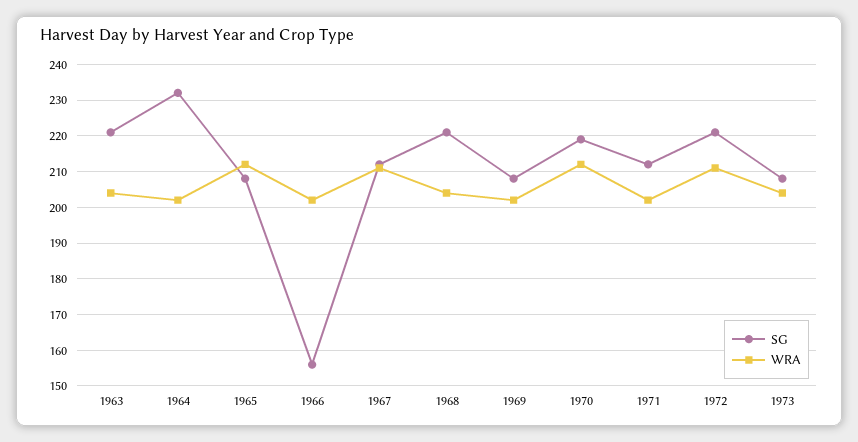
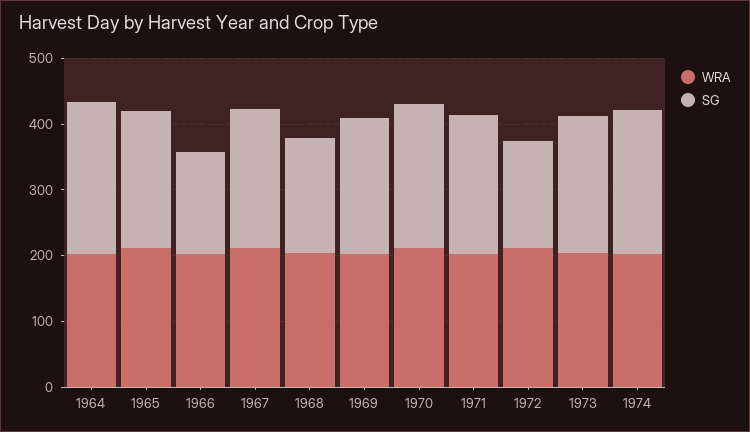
SG, 1963: 220 -> none
WRA, 1963: 205 -> none
SG, 1968: 220 -> 180
SG, 1972: 220 -> 160
WRA, 1974: none -> 200
SG, 1974: none -> 220

